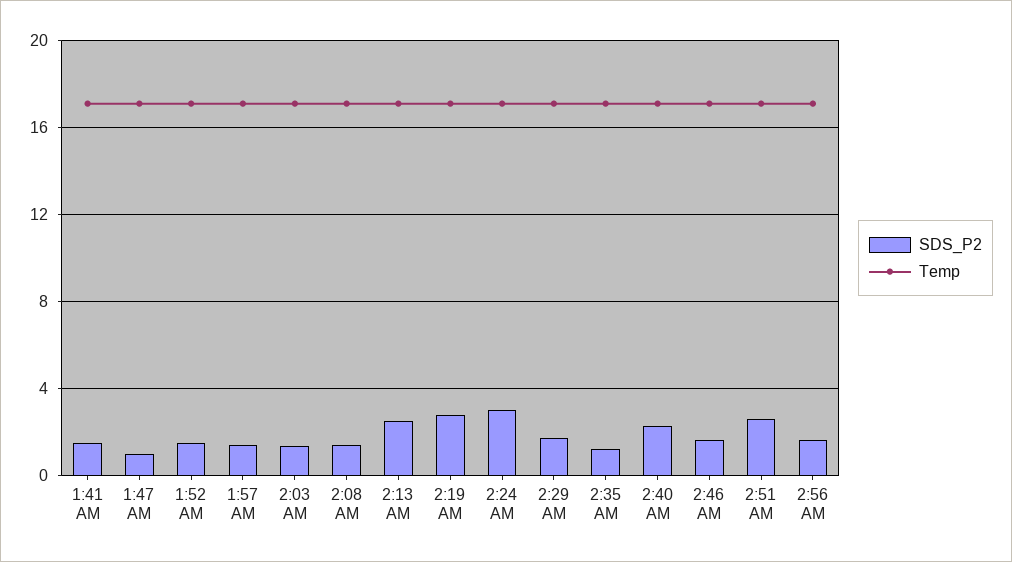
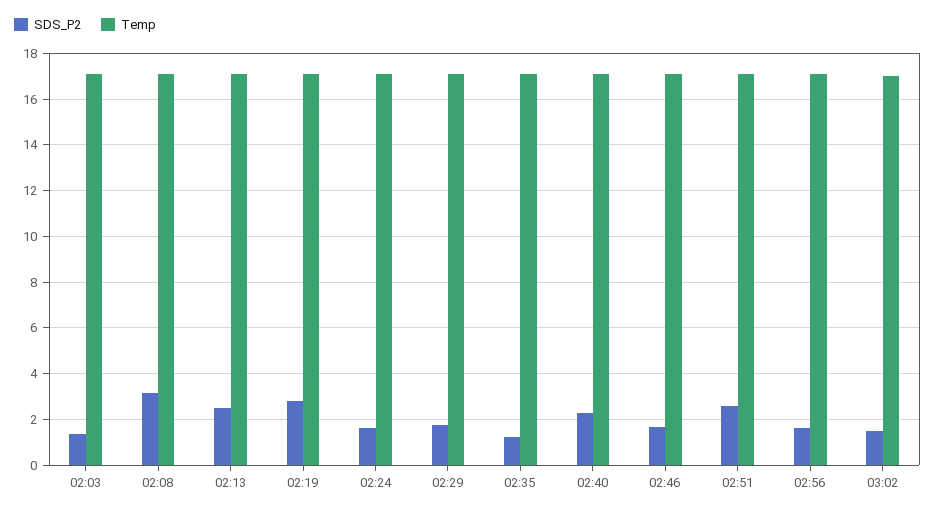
SDS_P2, 1:41 AM: 1.5 -> none
Temp, 1:41 AM: 17 -> none
SDS_P2, 1:47 AM: 1 -> none
Temp, 1:47 AM: 17 -> none
SDS_P2, 1:52 AM: 1.5 -> none
Temp, 1:52 AM: 17 -> none
SDS_P2, 1:57 AM: 1.5 -> none
Temp, 1:57 AM: 17 -> none
SDS_P2, 2:08 AM: 1.5 -> 3
SDS_P2, 2:24 AM: 3 -> 1.5
SDS_P2, 03:02: none -> 1.5
Temp, 03:02: none -> 17

